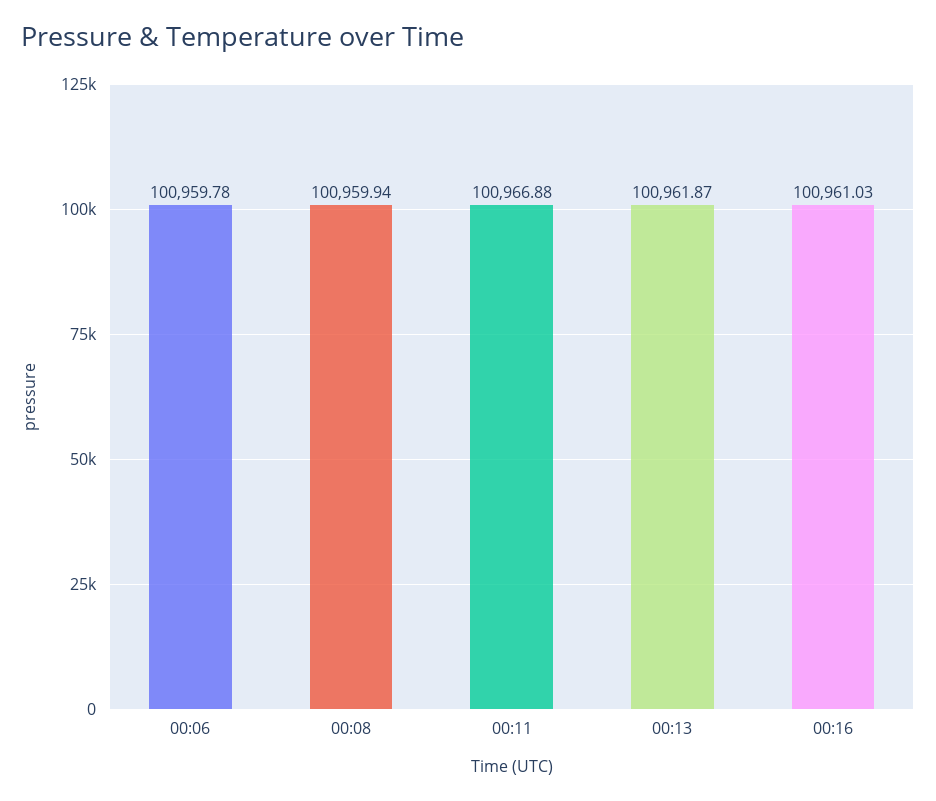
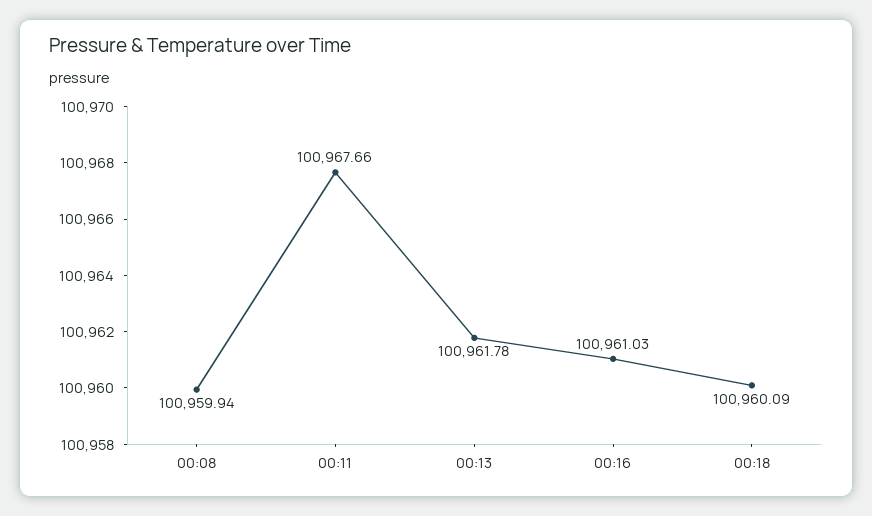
00:06: 100959.78 -> none
00:11: 100966.88 -> 100967.66
00:13: 100961.87 -> 100961.78
00:18: none -> 100960.09

